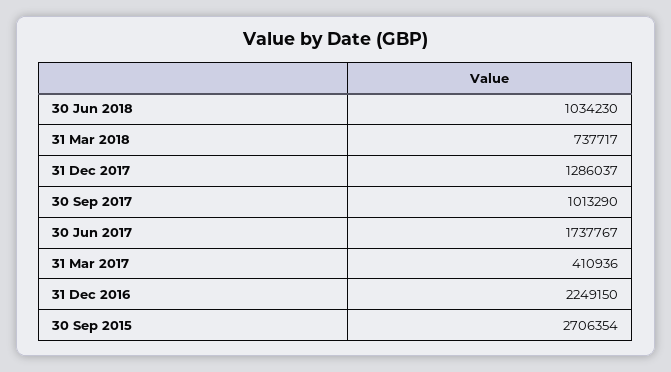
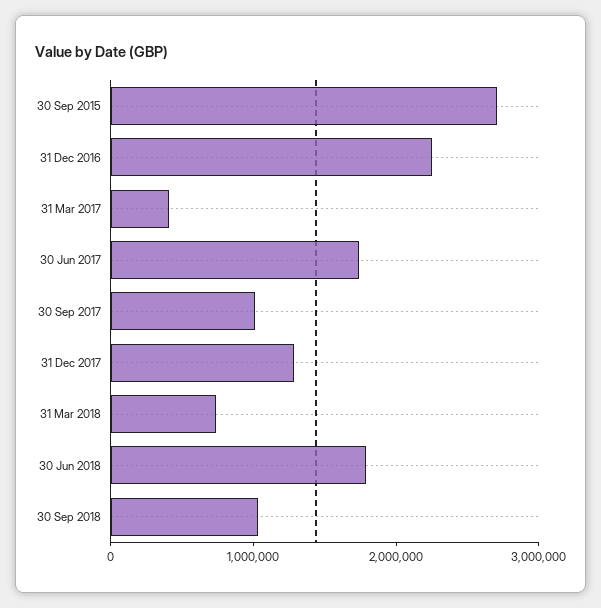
30 Jun 2018: 1034230 -> 1800000
30 Sep 2018: none -> 1000000

